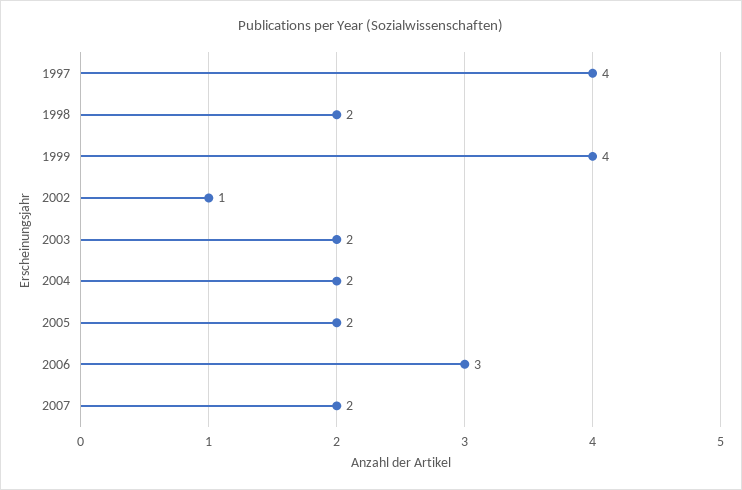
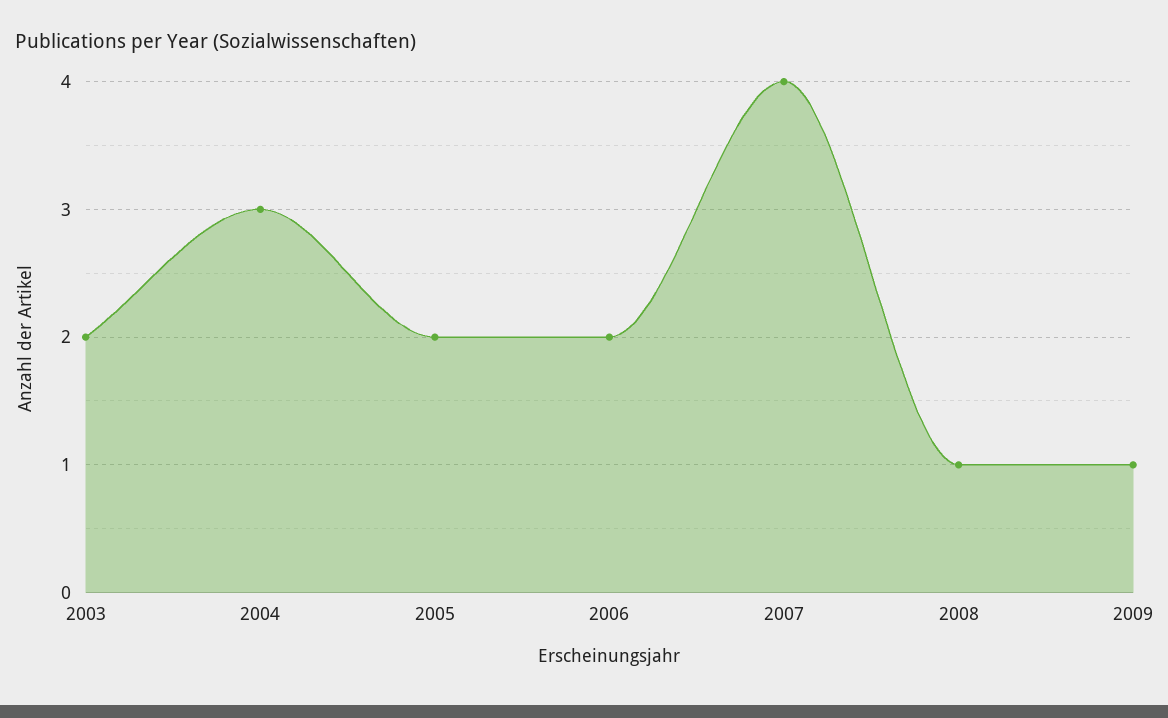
1997: 4 -> none
1998: 2 -> none
1999: 4 -> none
2002: 1 -> none
2004: 2 -> 3
2006: 3 -> 2
2007: 2 -> 4
2008: none -> 1
2009: none -> 1

